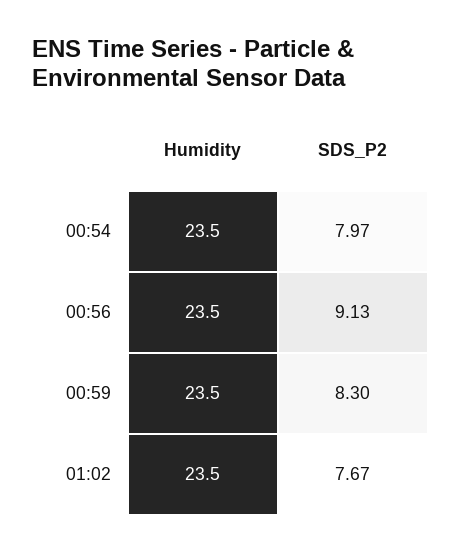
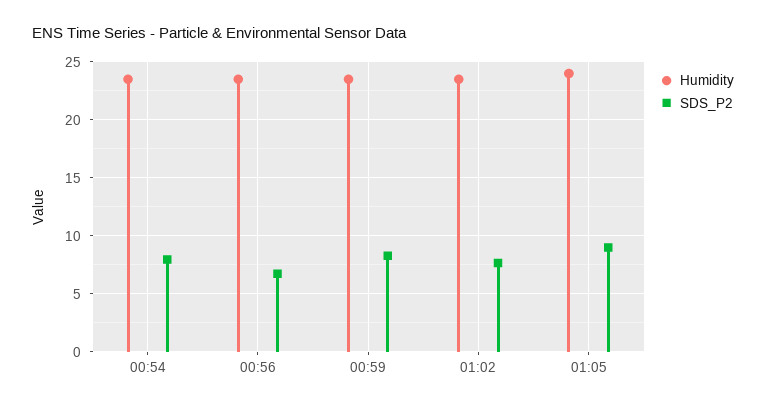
SDS_P2, 00:56: 9.13 -> 7
Humidity, 01:05: none -> 24
SDS_P2, 01:05: none -> 9

